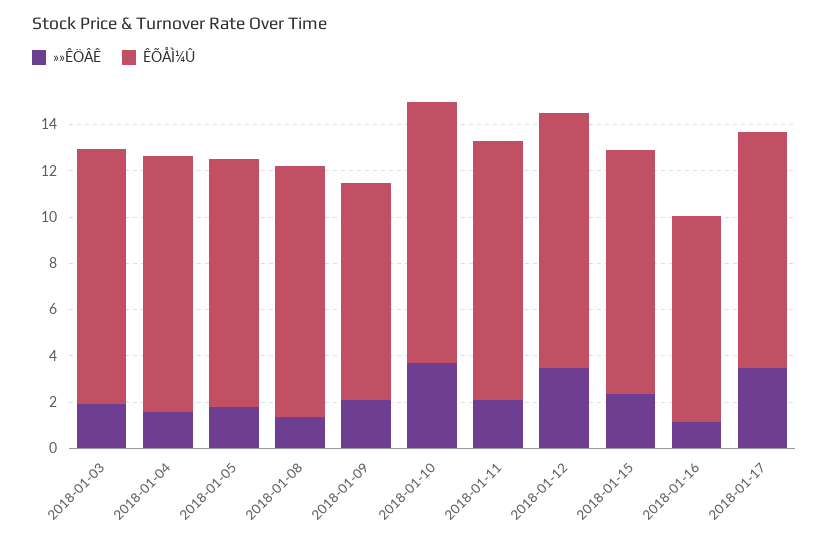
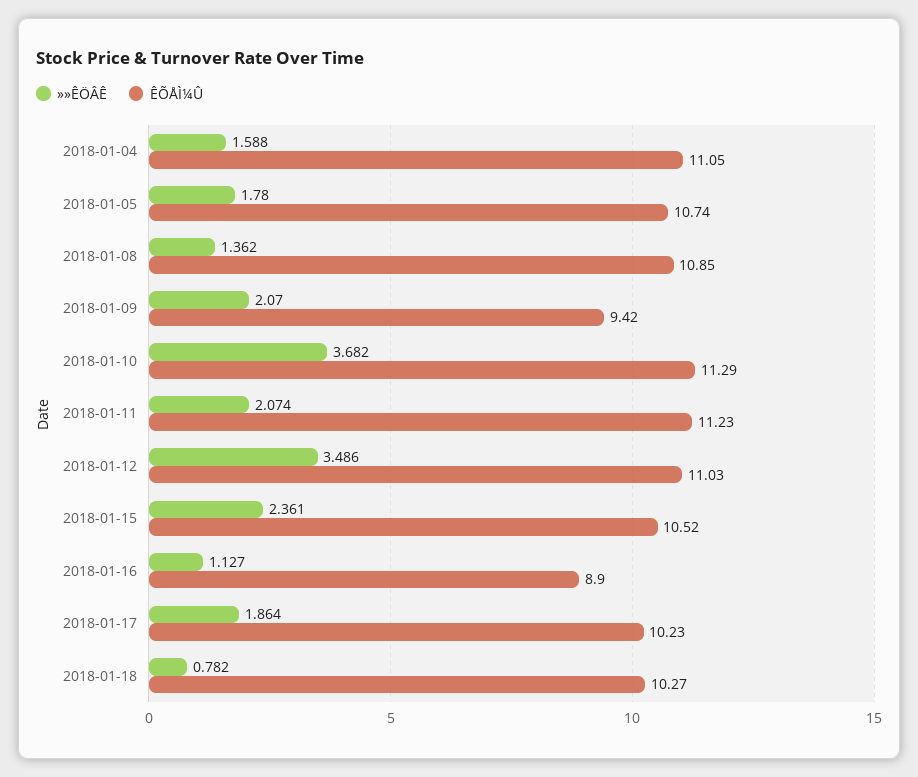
»»ÊÖÂÊ, 2018-01-03: 2 -> none
ÊÕÅÌ¼Û, 2018-01-03: 11 -> none
»»ÊÖÂÊ, 2018-01-17: 3.5 -> 1.864
»»ÊÖÂÊ, 2018-01-18: none -> 0.782
ÊÕÅÌ¼Û, 2018-01-18: none -> 10.27

